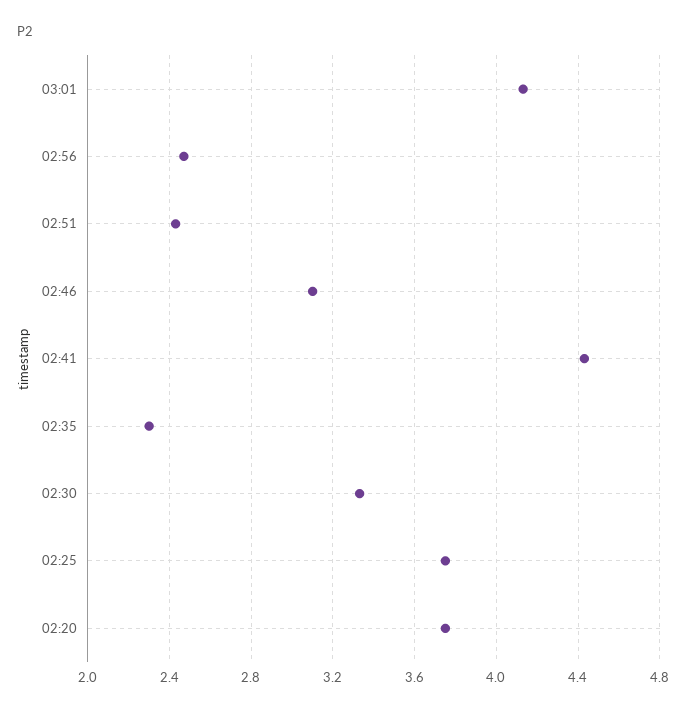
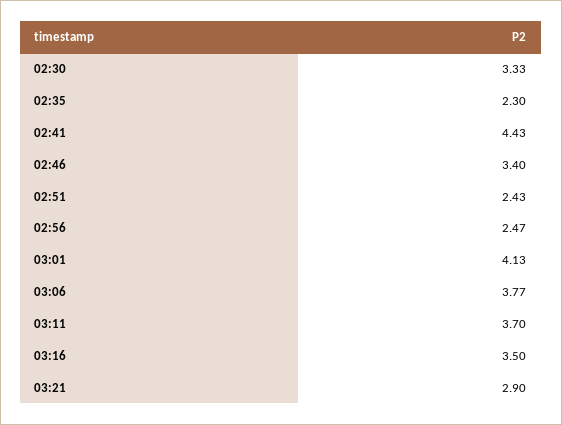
02:46: 3.1 -> 3.4
02:25: 3.75 -> none
02:20: 3.75 -> none
03:06: none -> 3.77
03:11: none -> 3.7
03:16: none -> 3.5
03:21: none -> 2.9

